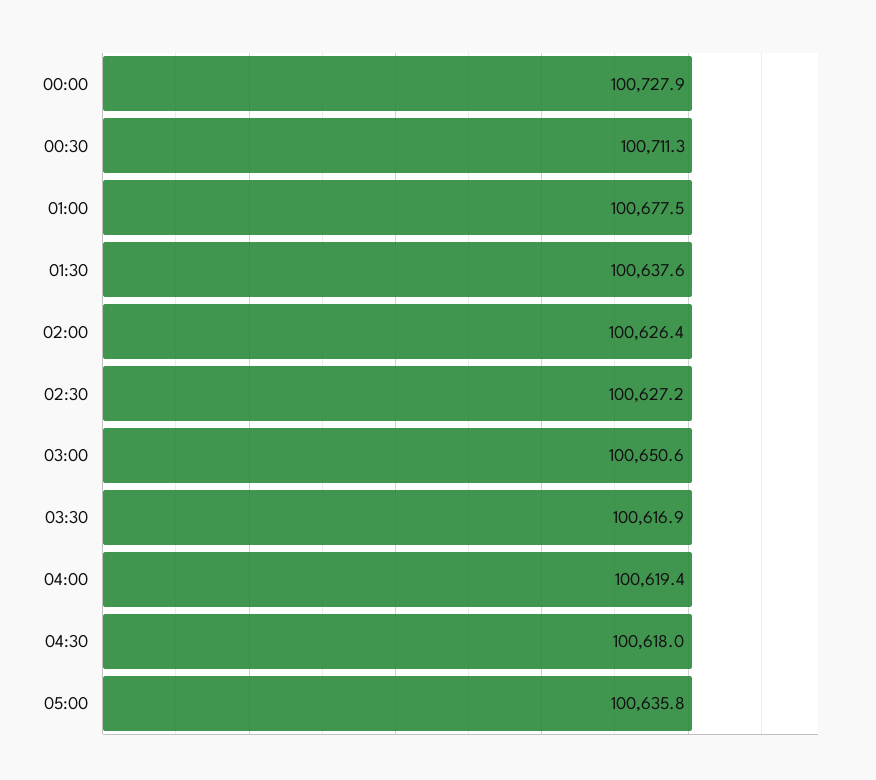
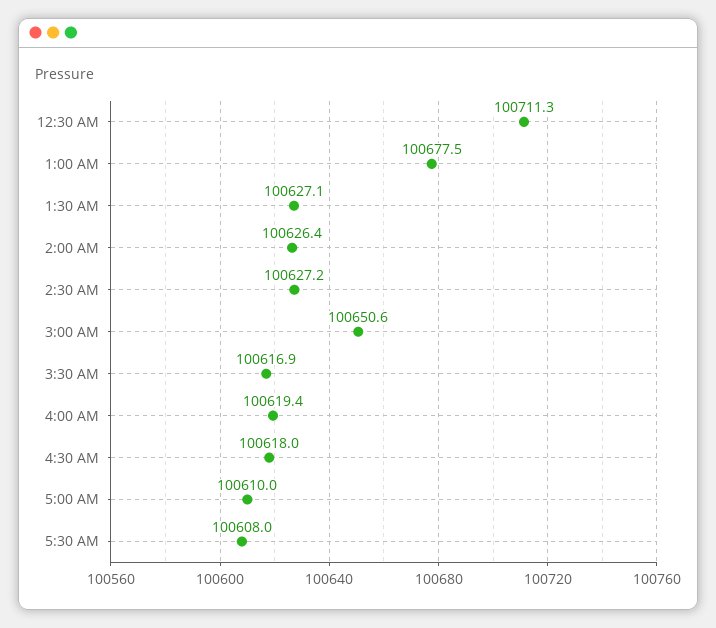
00:00: 100727.9 -> none
01:30: 100637.6 -> 100627.1
05:00: 100635.8 -> 100610
5:30 AM: none -> 100608

